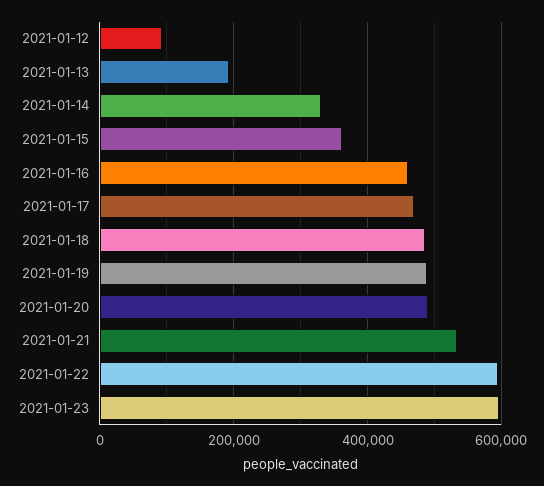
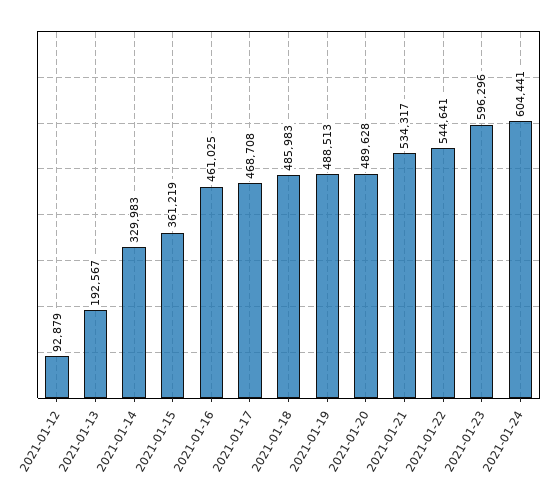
2021-01-22: 600000 -> 544641
2021-01-24: none -> 604441

